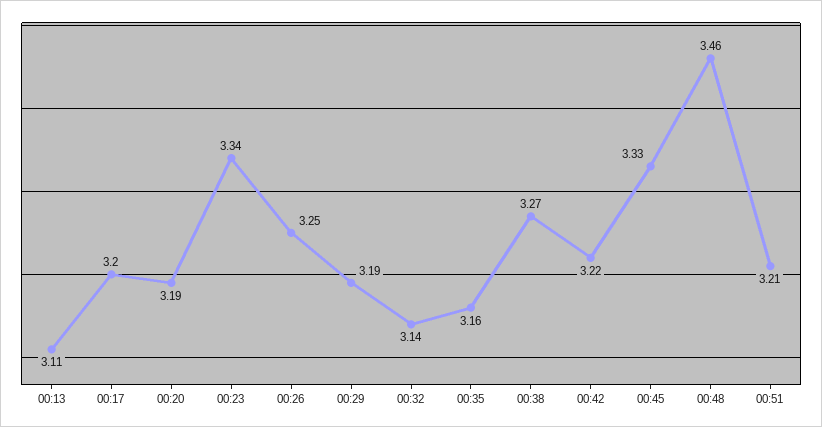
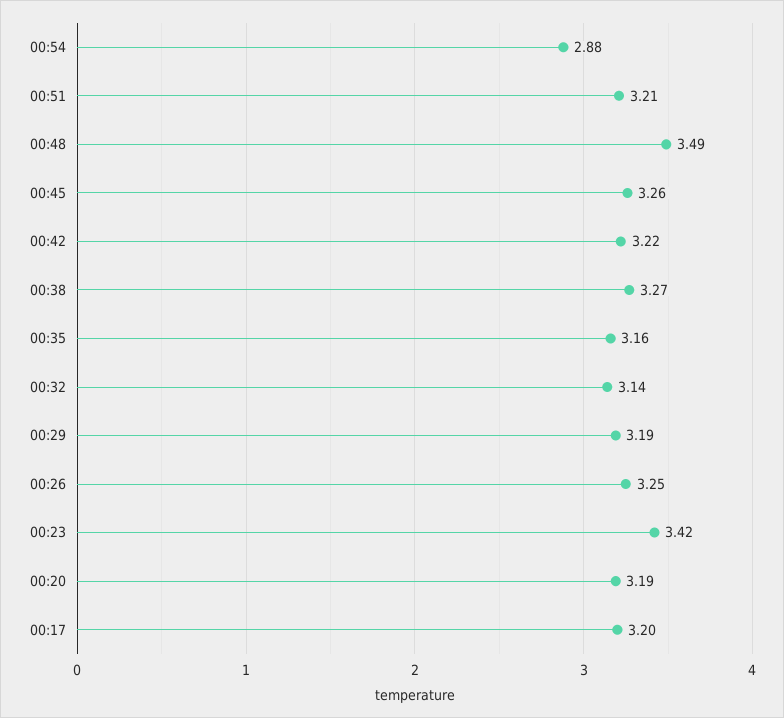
00:13: 3.11 -> none
00:23: 3.34 -> 3.42
00:45: 3.33 -> 3.26
00:48: 3.46 -> 3.49
00:54: none -> 2.88

